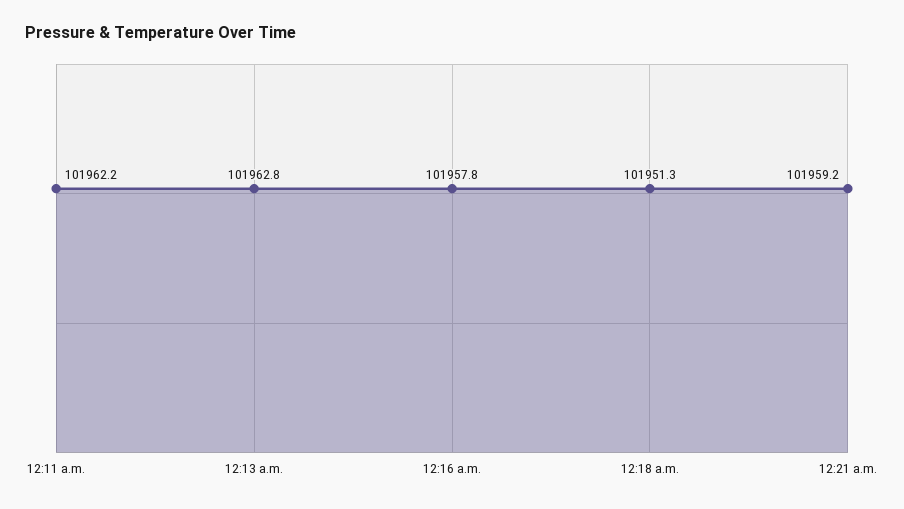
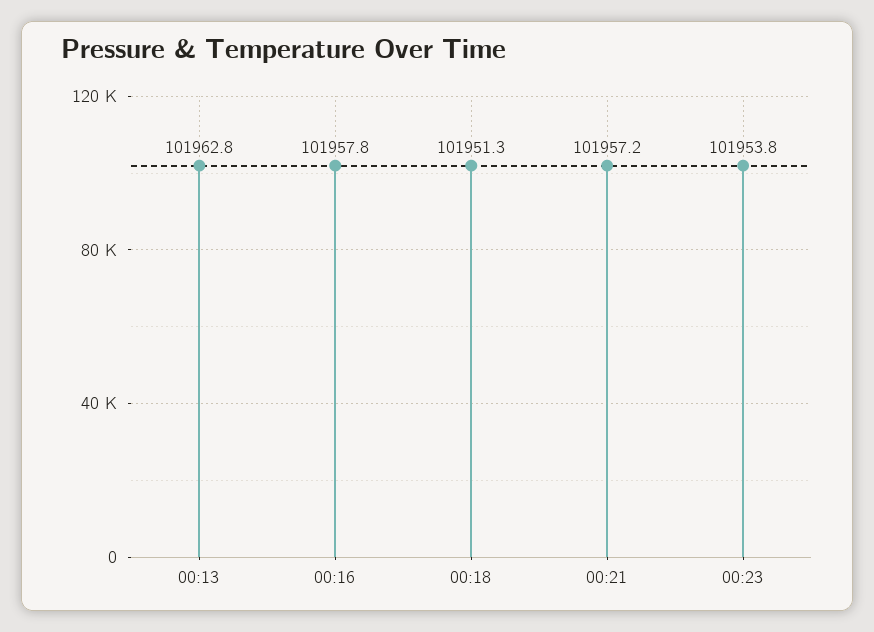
12:11 a.m.: 101962.2 -> none
12:21 a.m.: 101959.2 -> 101957.2
00:23: none -> 101953.8

